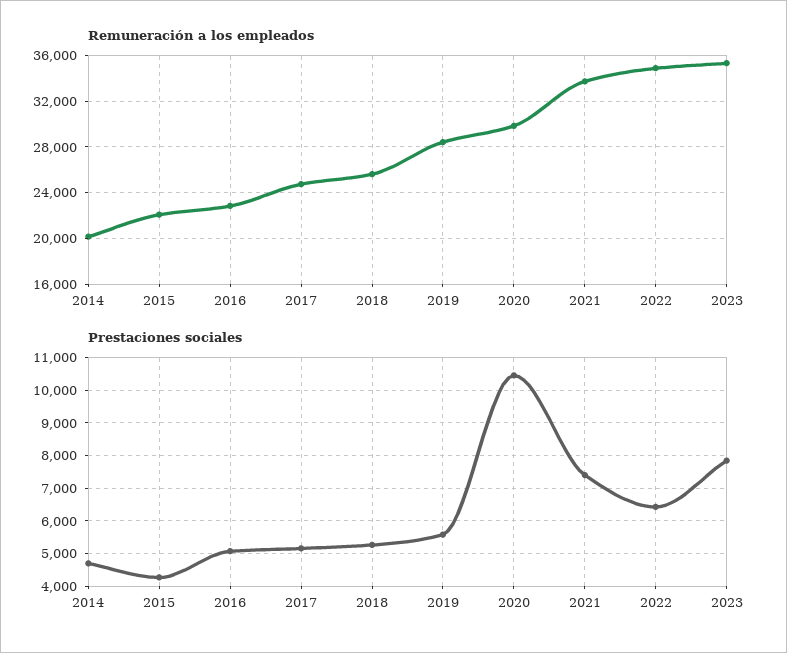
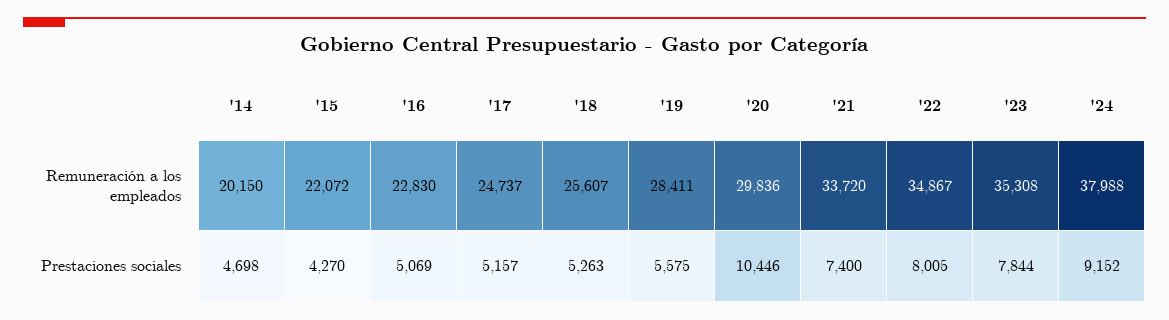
Prestaciones sociales, 2022: 6400 -> 8005
Remuneración a los empleados, '24: none -> 37988
Prestaciones sociales, '24: none -> 9152

